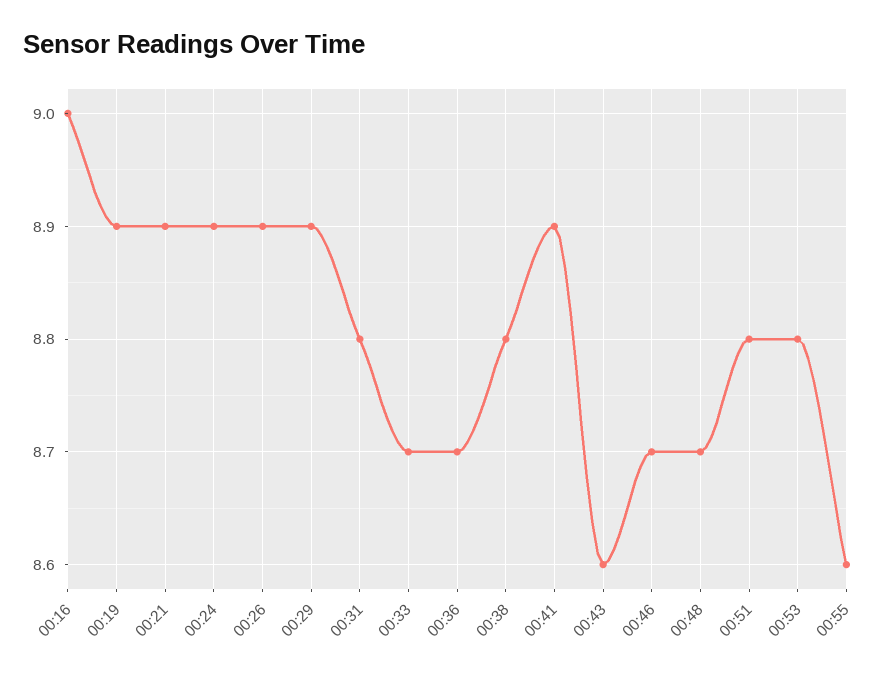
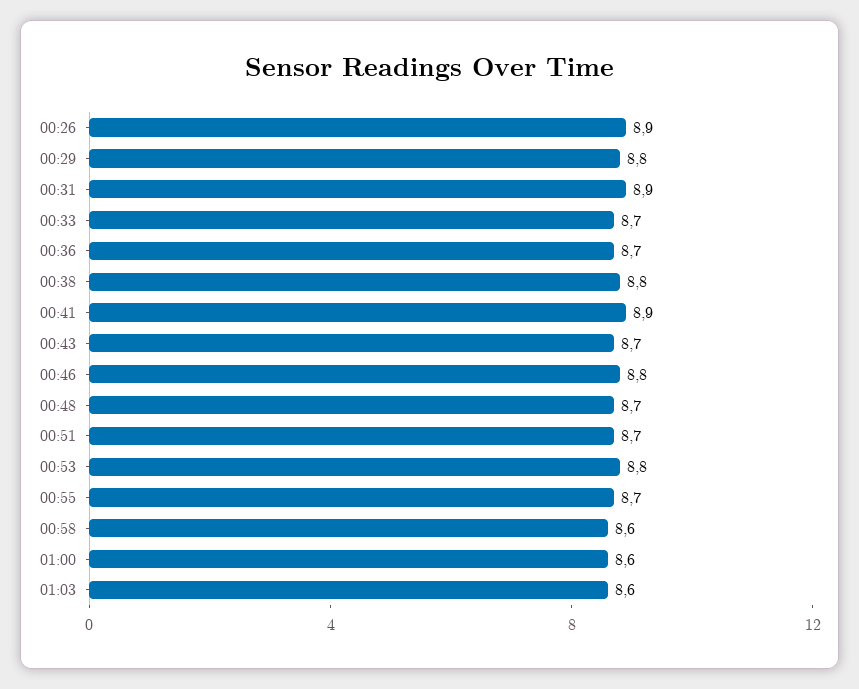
00:16: 9 -> none
00:19: 8.9 -> none
00:21: 8.9 -> none
00:24: 8.9 -> none
00:29: 8.9 -> 8.8
00:31: 8.8 -> 8.9
00:43: 8.6 -> 8.7
00:46: 8.7 -> 8.8
00:51: 8.8 -> 8.7
00:55: 8.6 -> 8.7
00:58: none -> 8.6
01:00: none -> 8.6
01:03: none -> 8.6

